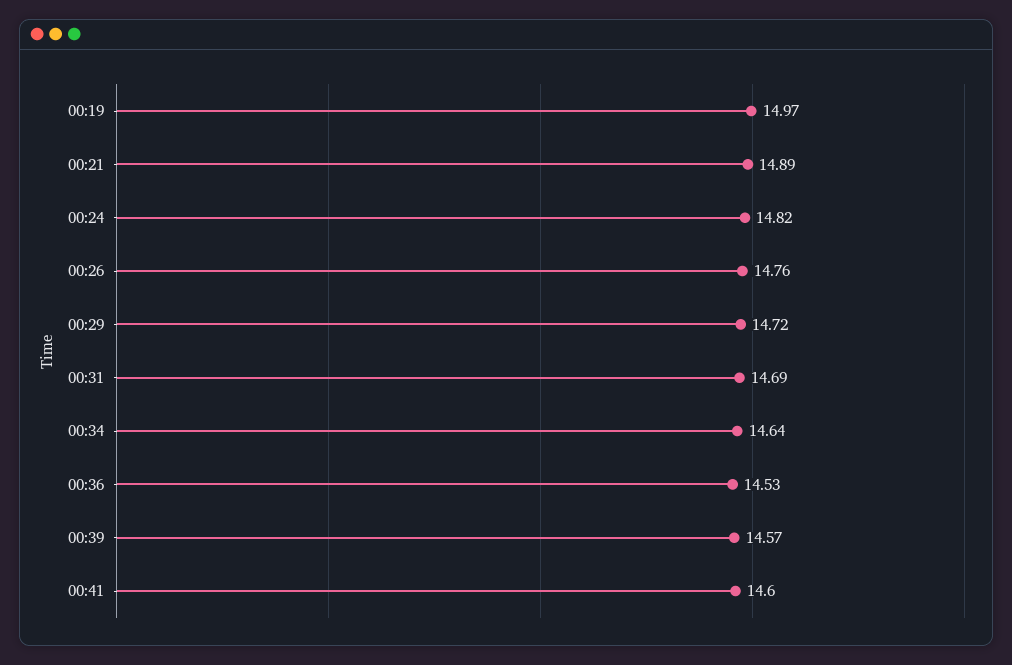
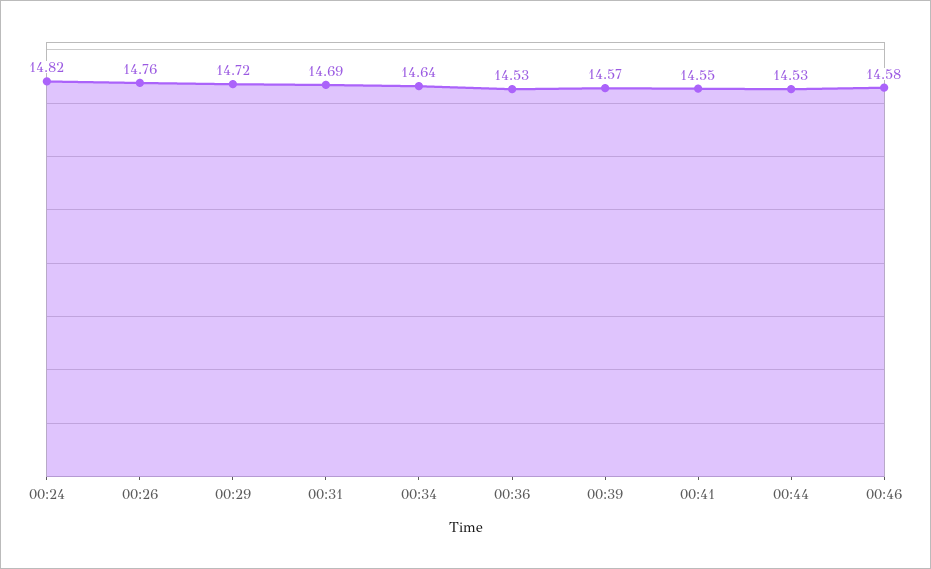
00:19: 14.97 -> none
00:21: 14.89 -> none
00:41: 14.6 -> 14.55
00:44: none -> 14.53
00:46: none -> 14.58

